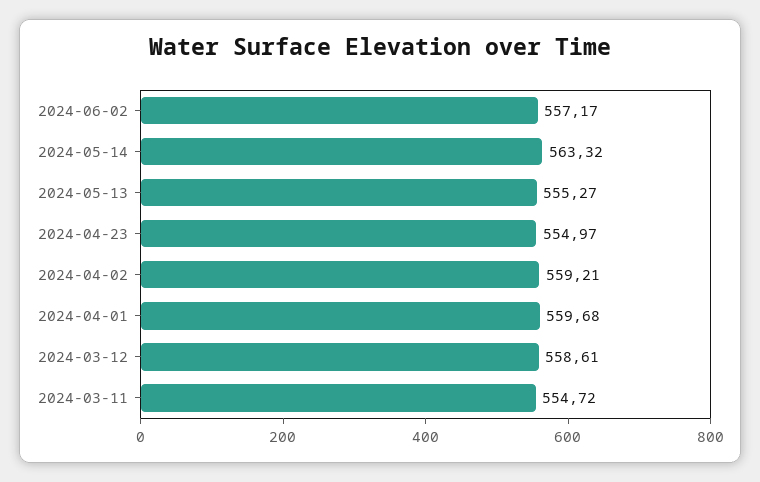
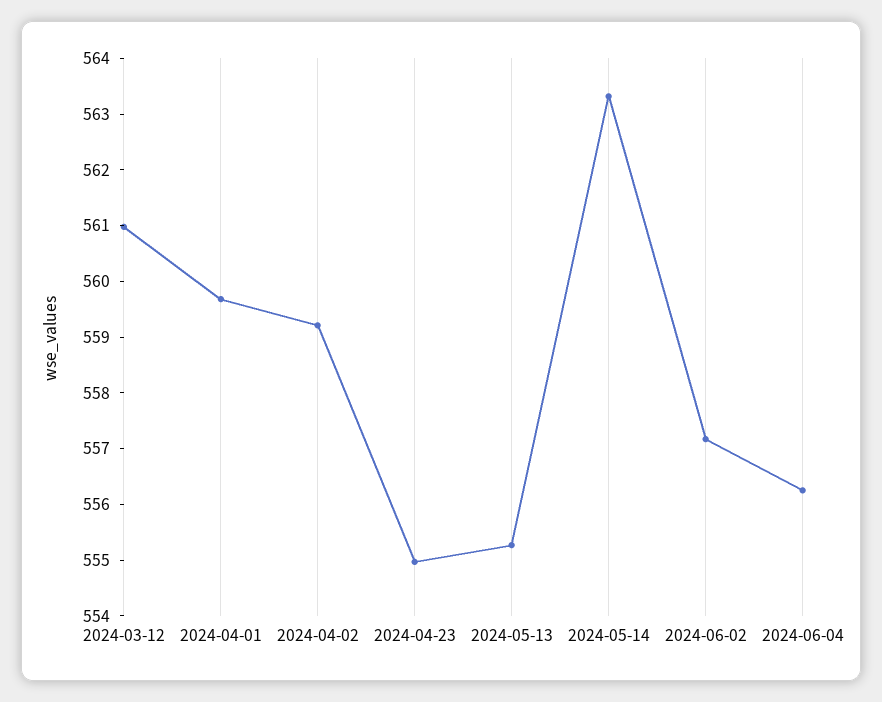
2024-03-12: 558.61 -> 561
2024-03-11: 554.72 -> none
2024-06-04: none -> 556.2

